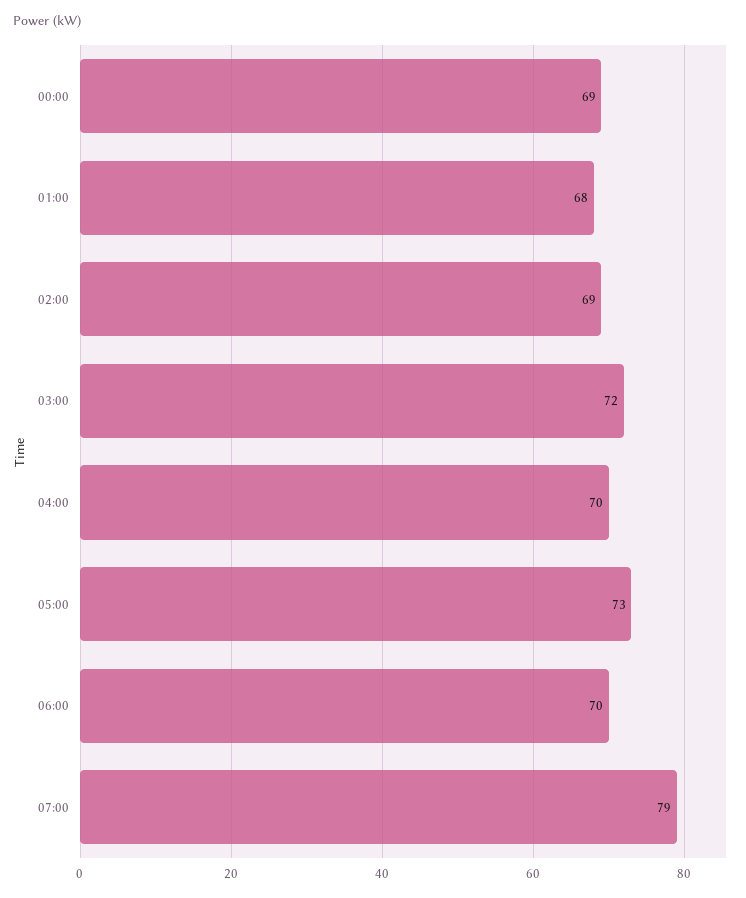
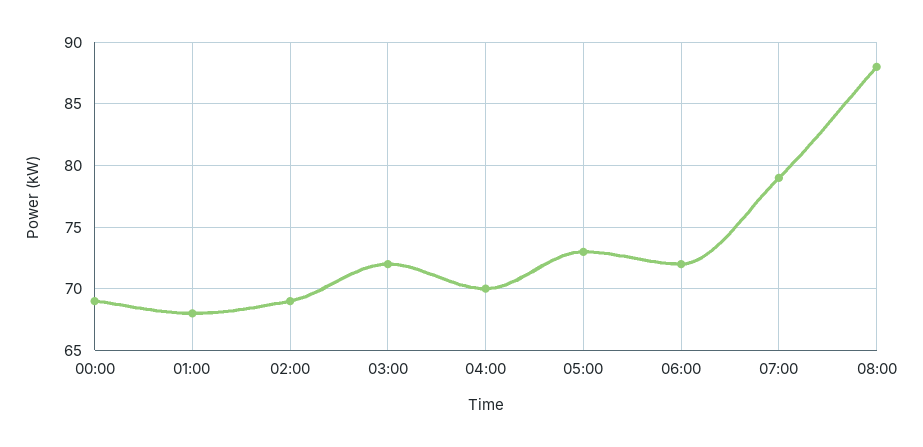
06:00: 70 -> 72
08:00: none -> 88

